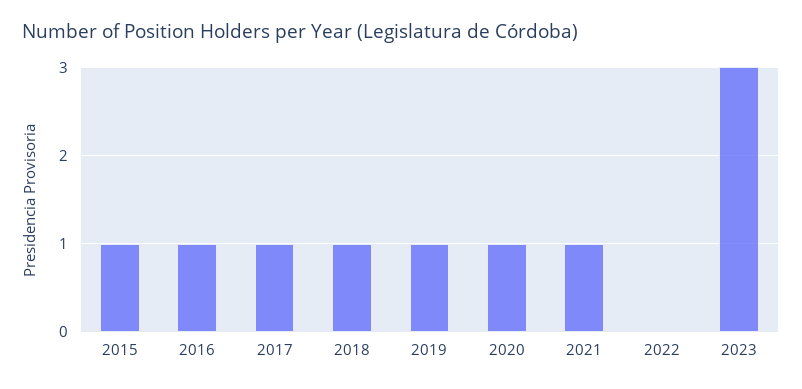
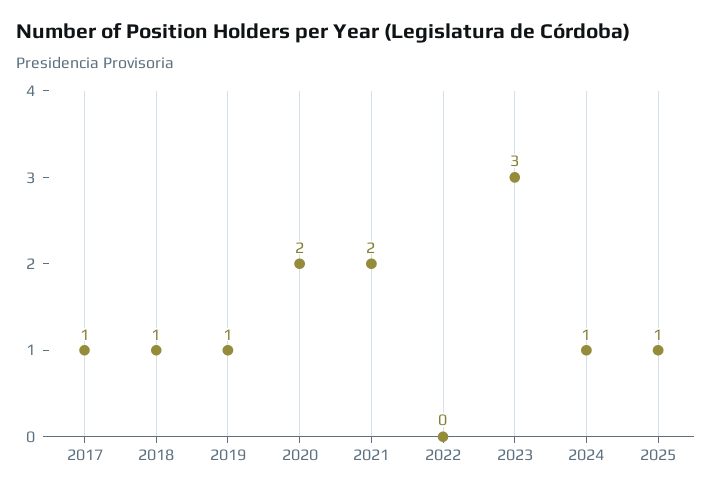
2015: 1 -> none
2016: 1 -> none
2020: 1 -> 2
2021: 1 -> 2
2024: none -> 1
2025: none -> 1

